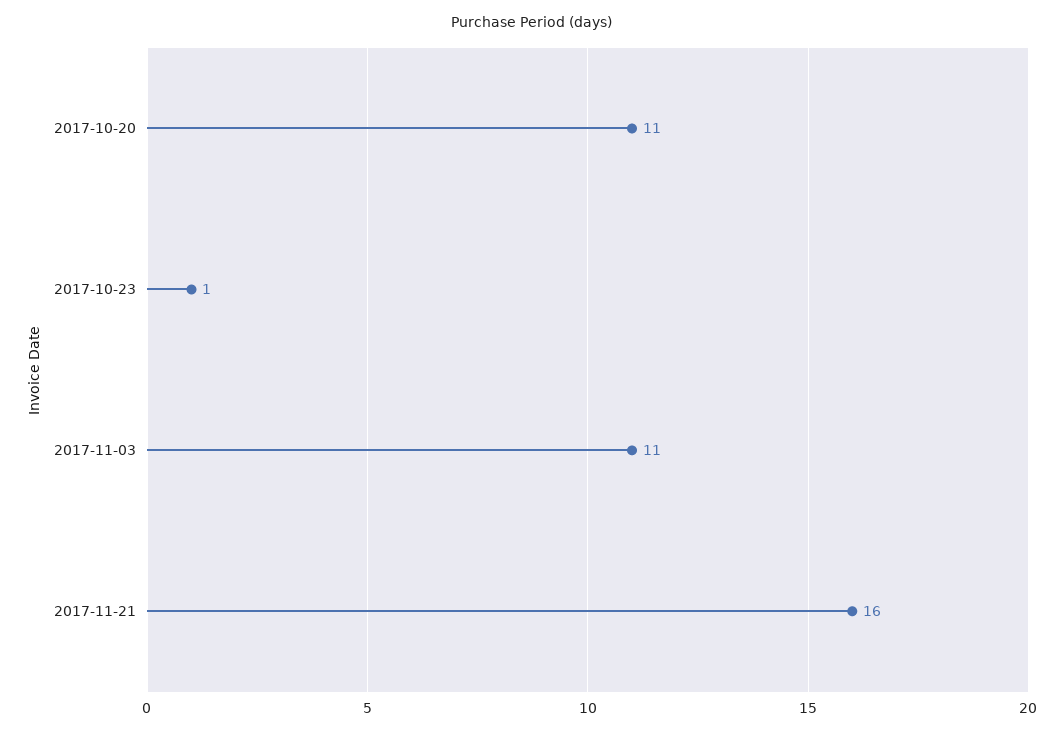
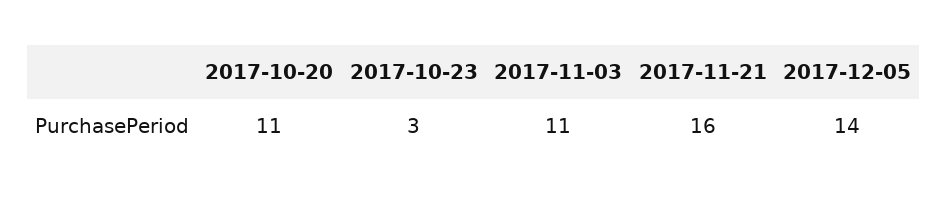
2017-10-23: 1 -> 3
2017-12-05: none -> 14

